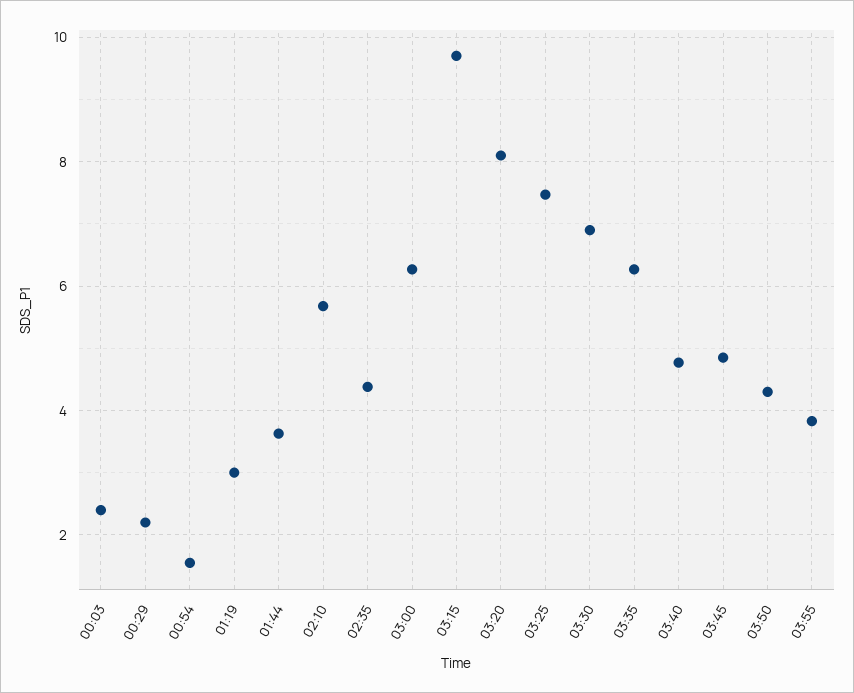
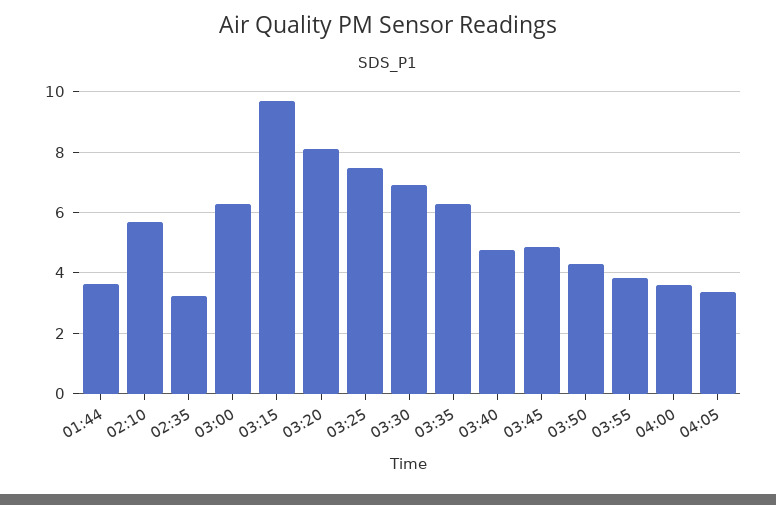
00:03: 2.4 -> none
00:29: 2.2 -> none
00:54: 1.6 -> none
01:19: 3 -> none
02:35: 4.4 -> 3.2
04:00: none -> 3.6
04:05: none -> 3.4

